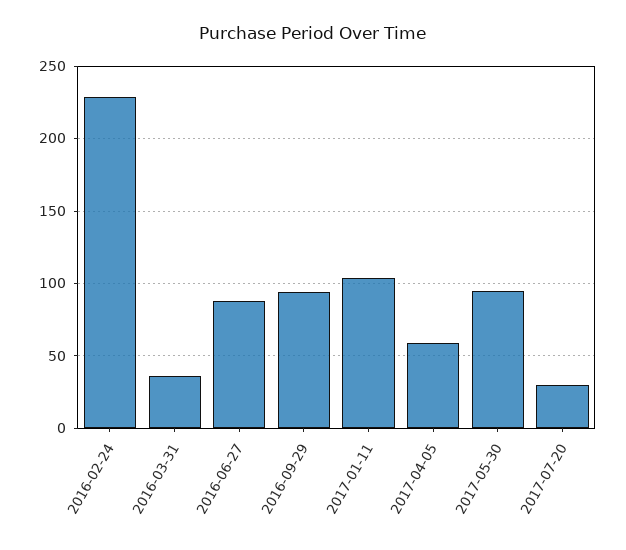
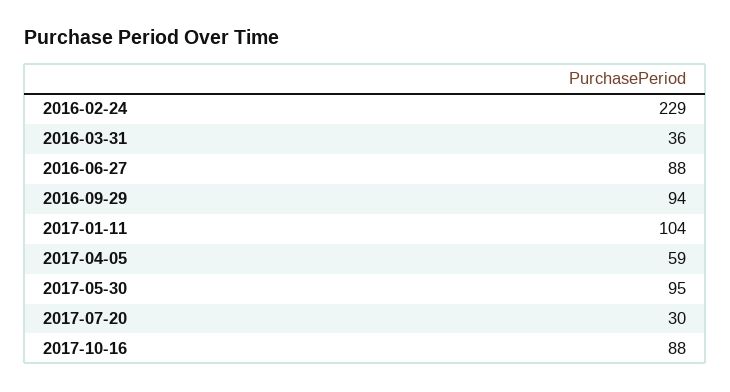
2017-10-16: none -> 88

